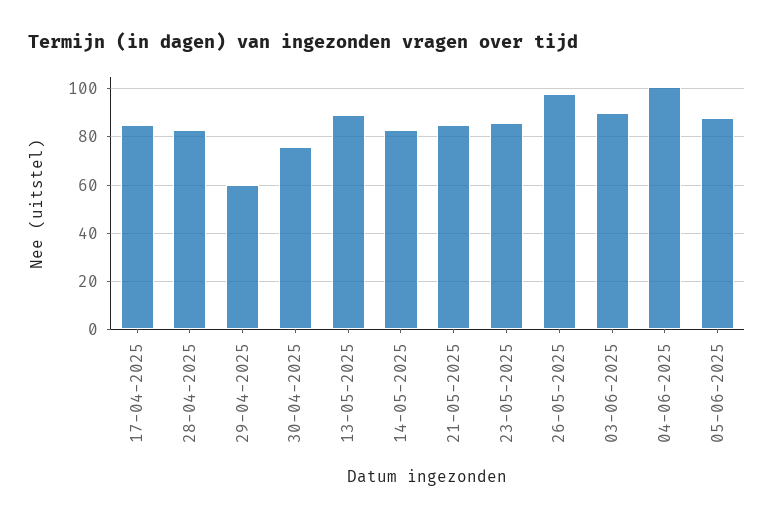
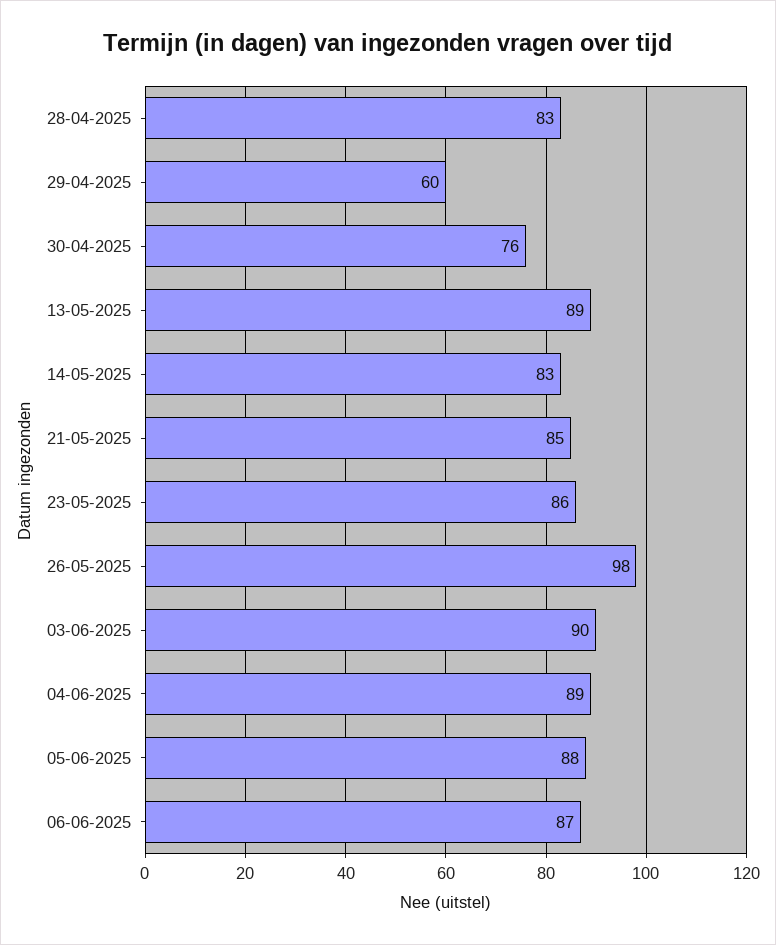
17-04-2025: 85 -> none
04-06-2025: 100 -> 89
06-06-2025: none -> 87

